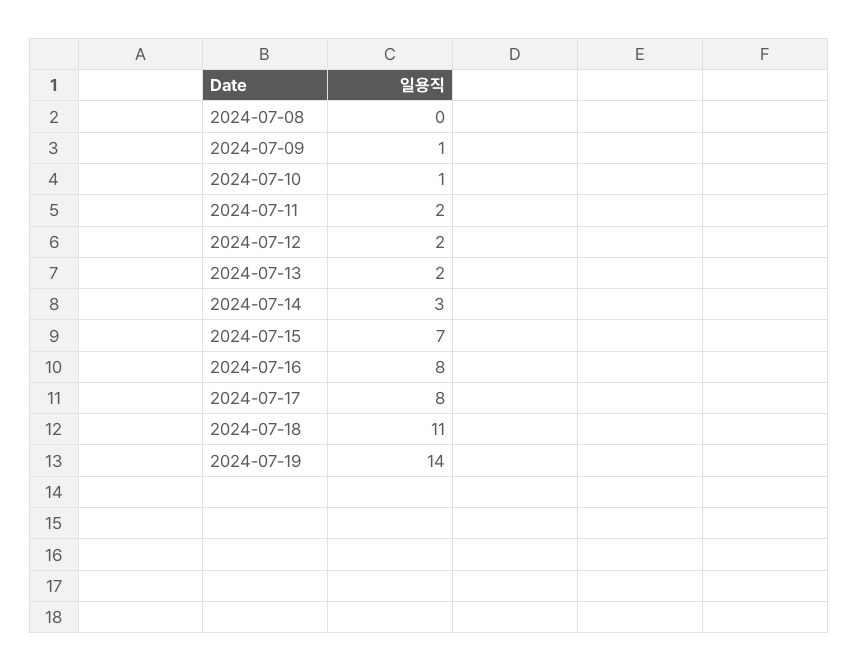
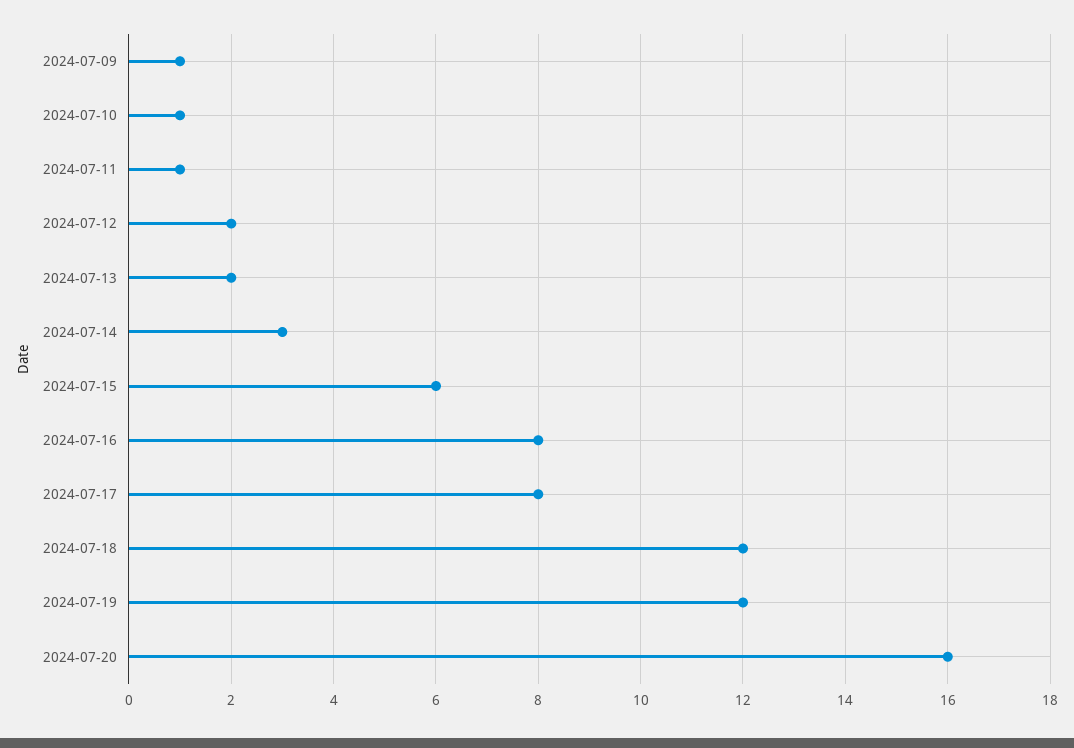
2024-07-08: 0 -> none
2024-07-11: 2 -> 1
2024-07-15: 7 -> 6
2024-07-18: 11 -> 12
2024-07-19: 14 -> 12
2024-07-20: none -> 16

